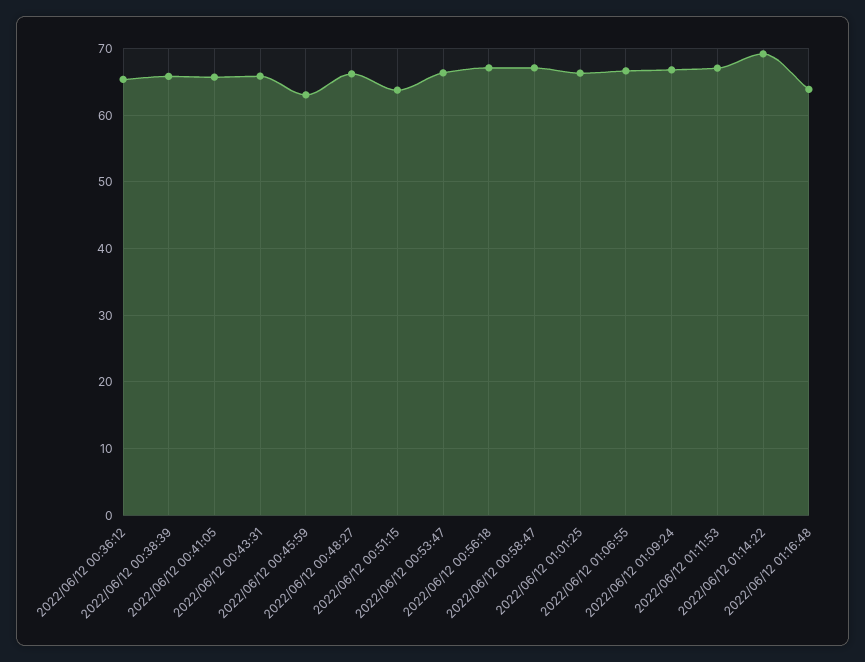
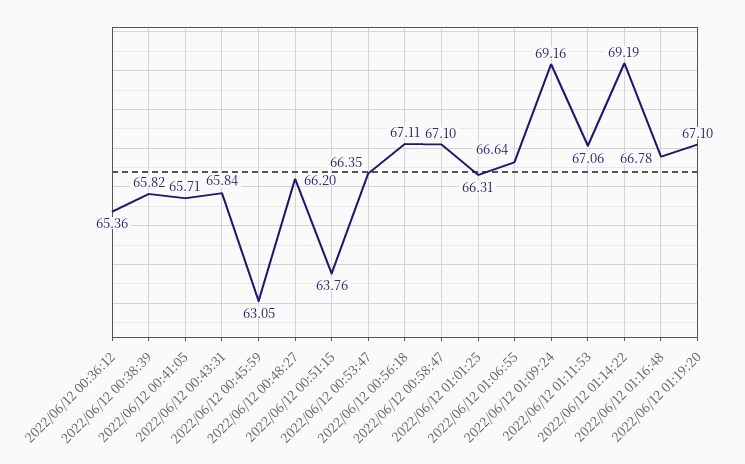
2022/06/12 01:09:24: 67 -> 69.16
2022/06/12 01:16:48: 64 -> 66.78
2022/06/12 01:19:20: none -> 67.1

